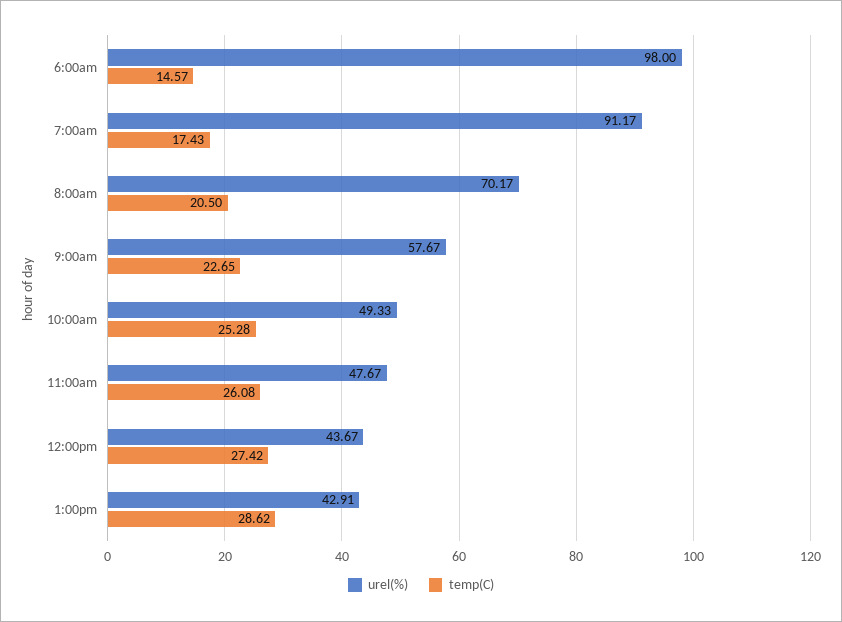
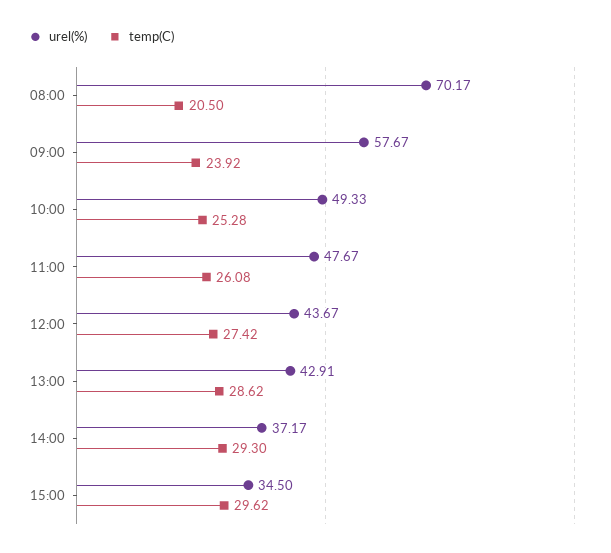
urel(%), 6:00am: 98 -> none
temp(C), 6:00am: 14.57 -> none
urel(%), 7:00am: 91.17 -> none
temp(C), 7:00am: 17.43 -> none
temp(C), 9:00am: 22.65 -> 23.92
urel(%), 14:00: none -> 37.17
temp(C), 14:00: none -> 29.3
urel(%), 15:00: none -> 34.5
temp(C), 15:00: none -> 29.62

